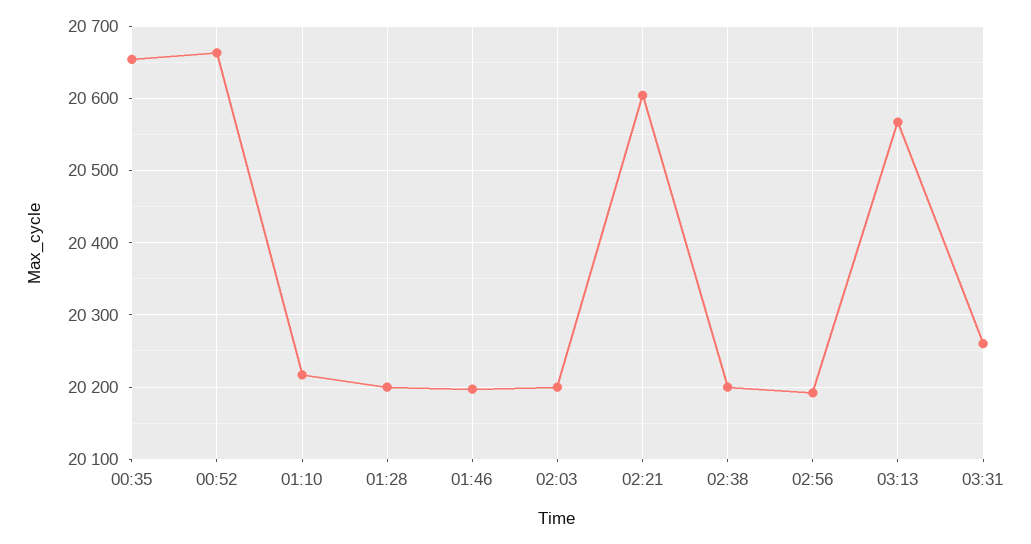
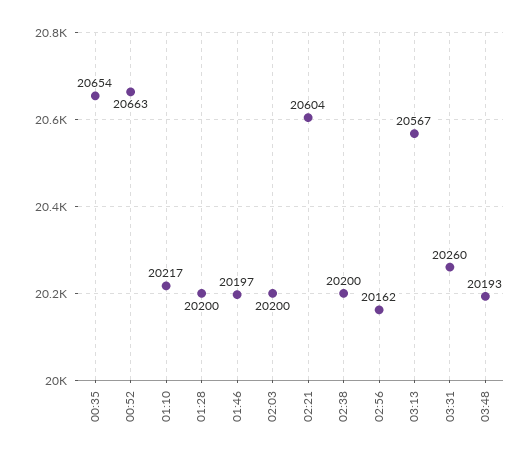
02:56: 20190 -> 20162
03:48: none -> 20193

